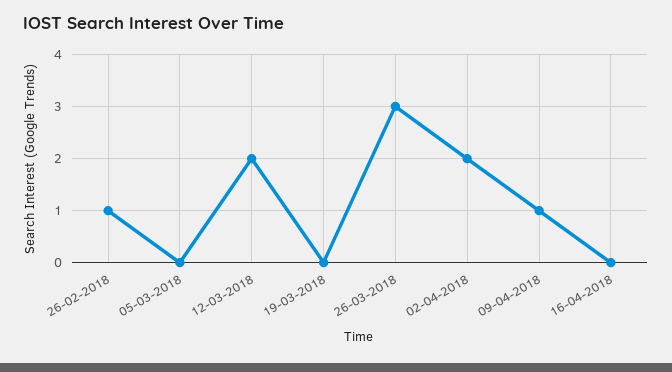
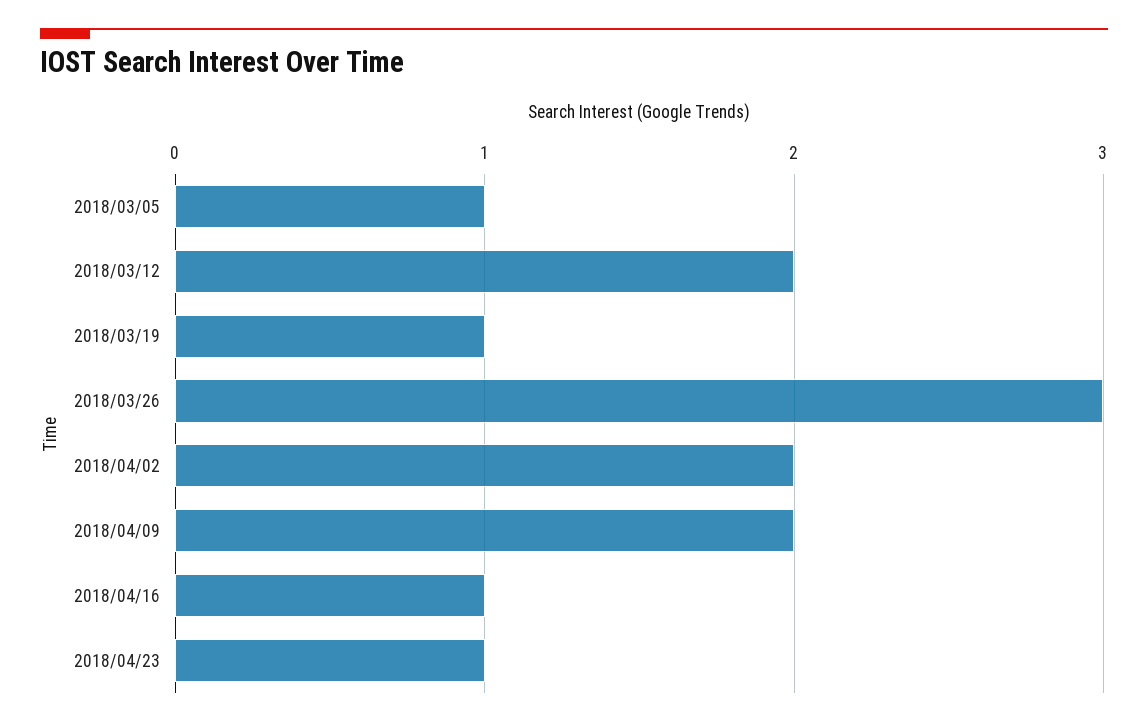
26-02-2018: 1 -> none
05-03-2018: 0 -> 1
19-03-2018: 0 -> 1
09-04-2018: 1 -> 2
16-04-2018: 0 -> 1
2018/04/23: none -> 1

